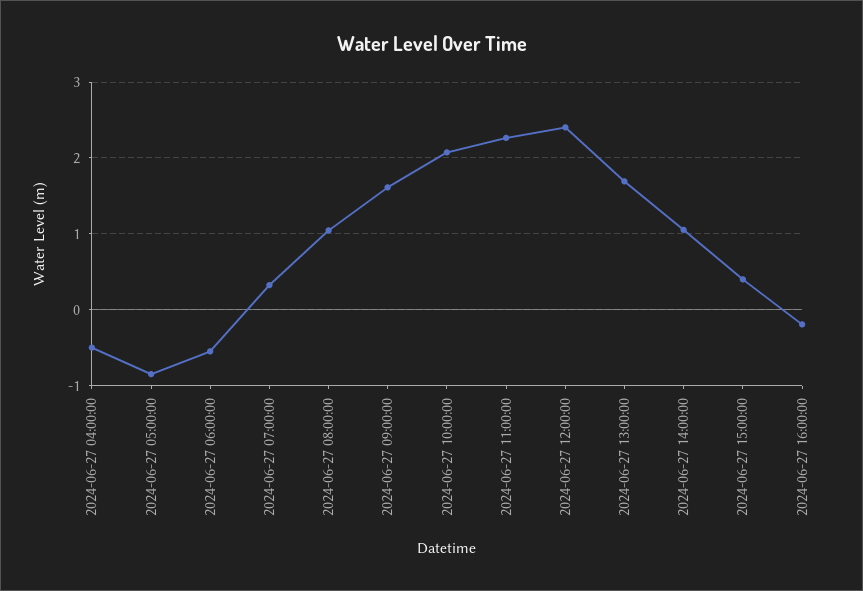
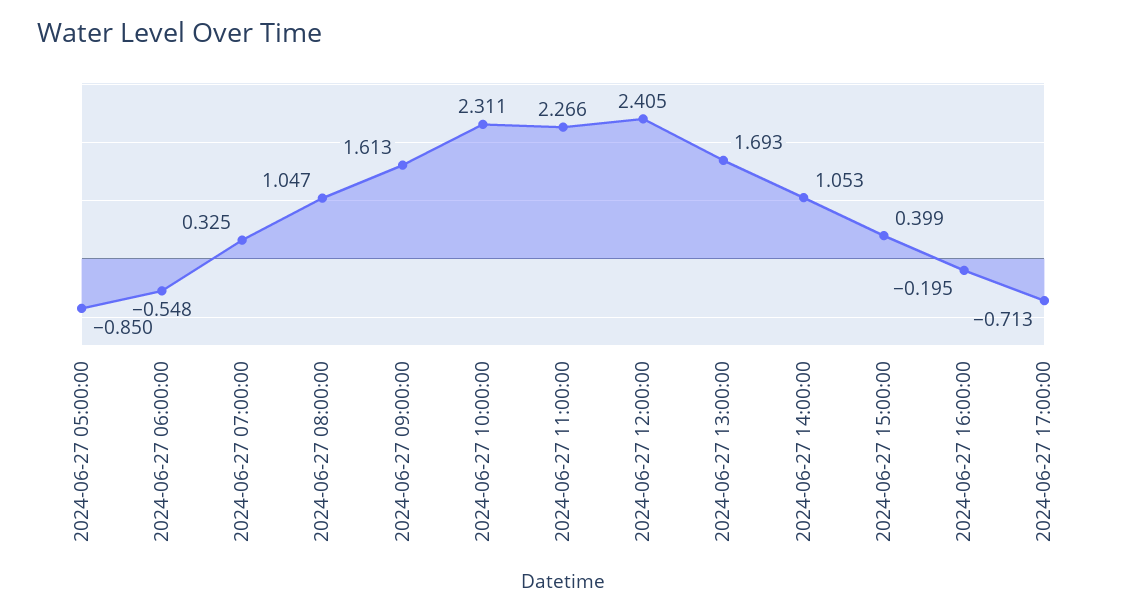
2024-06-27 04:00:00: -0.5 -> none
2024-06-27 10:00:00: 2.1 -> 2.311
2024-06-27 17:00:00: none -> -0.713

